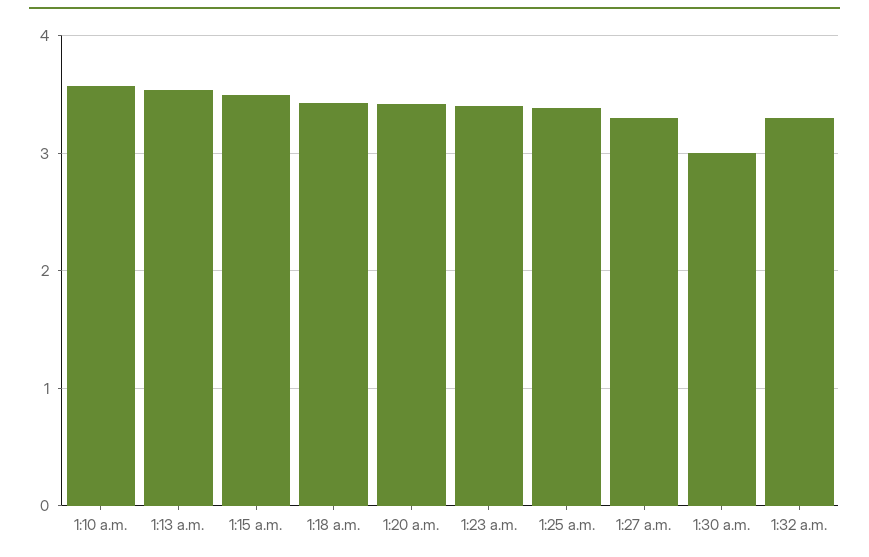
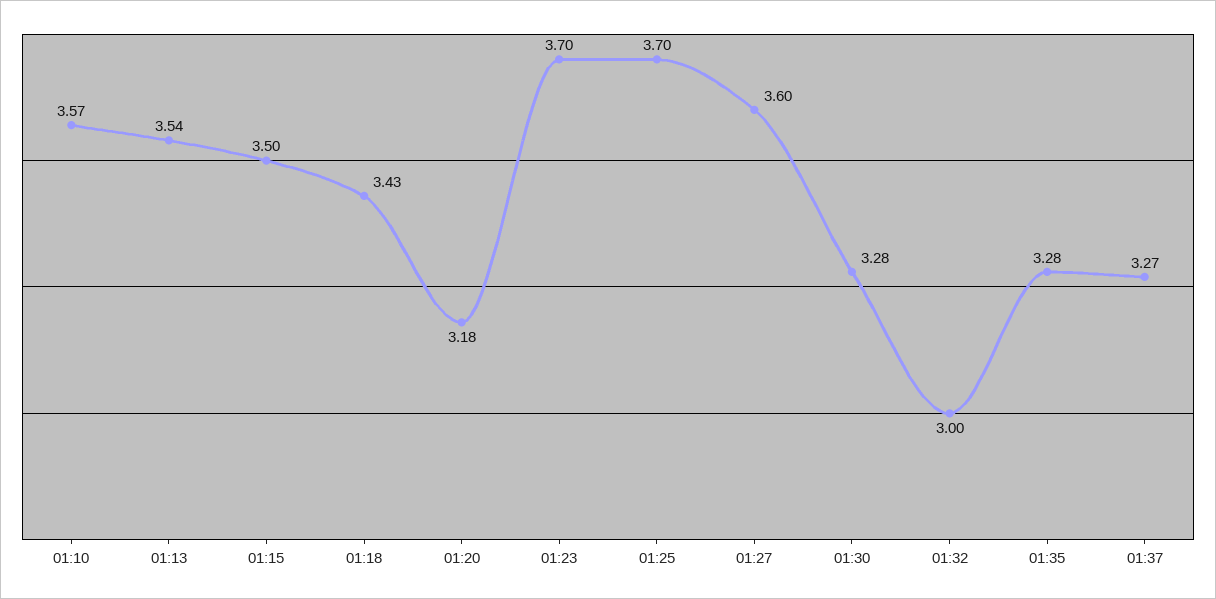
1:20 a.m.: 3.4 -> 3.18
1:23 a.m.: 3.4 -> 3.7
1:25 a.m.: 3.4 -> 3.7
1:27 a.m.: 3.3 -> 3.6
1:30 a.m.: 3 -> 3.28
1:32 a.m.: 3.3 -> 3
01:35: none -> 3.28
01:37: none -> 3.27

